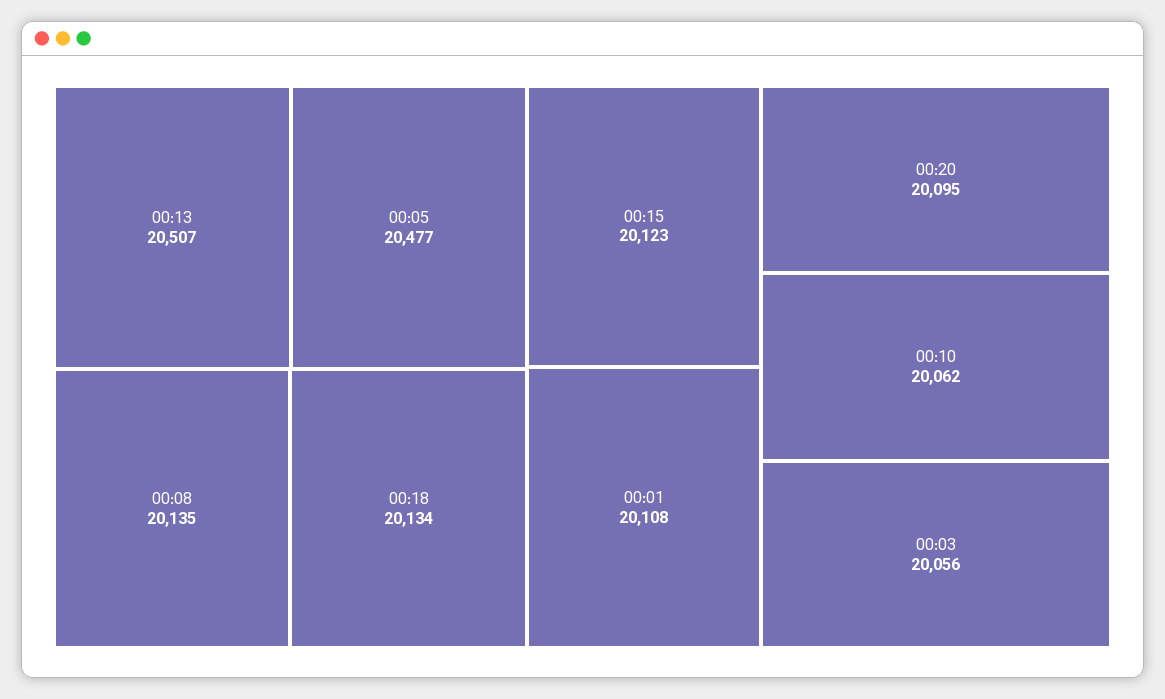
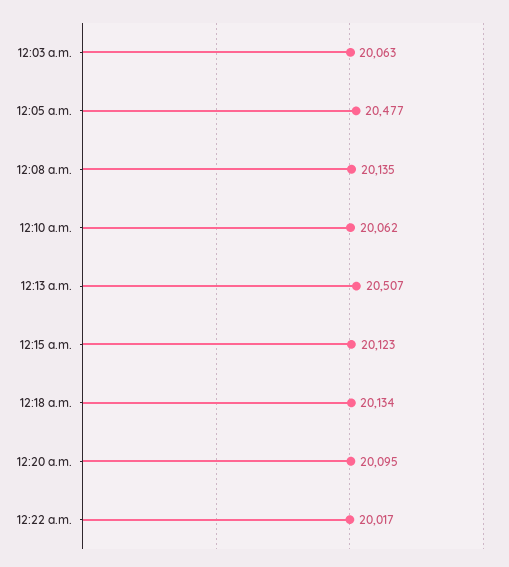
00:01: 20108 -> none
00:03: 20056 -> 20063
12:22 a.m.: none -> 20017

